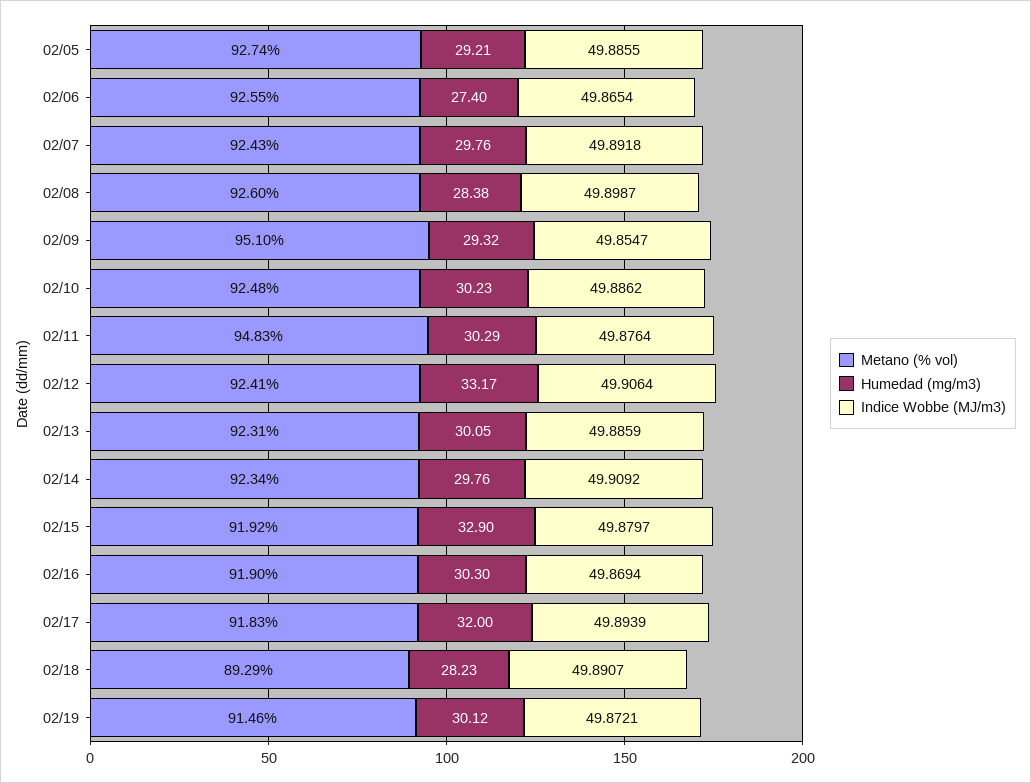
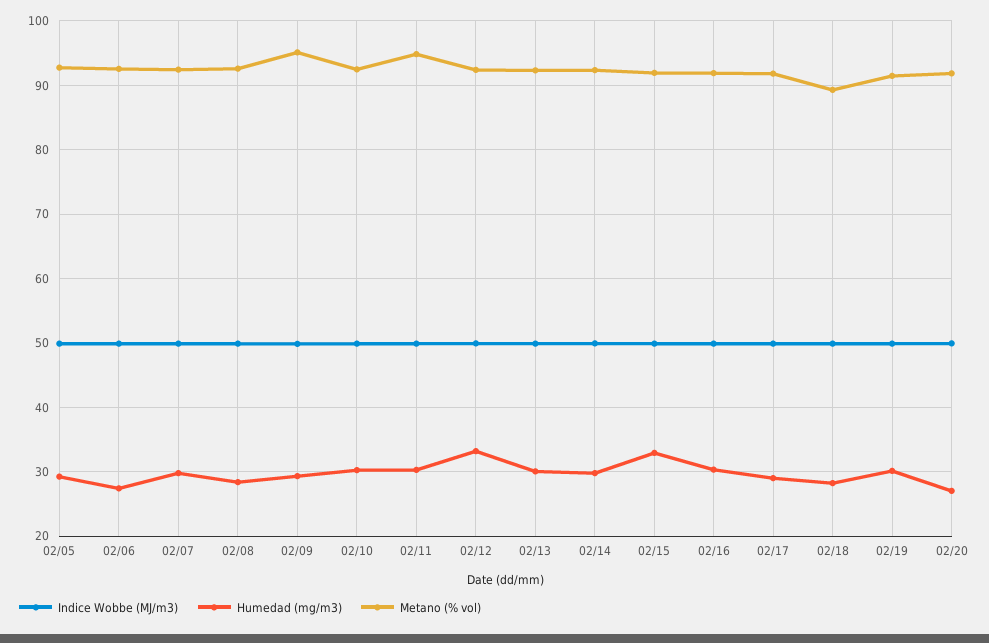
Humedad (mg/m3), 02/17: 32 -> 29
Indice Wobbe (MJ/m3), 02/20: none -> 50
Humedad (mg/m3), 02/20: none -> 27
Metano (% vol), 02/20: none -> 92

